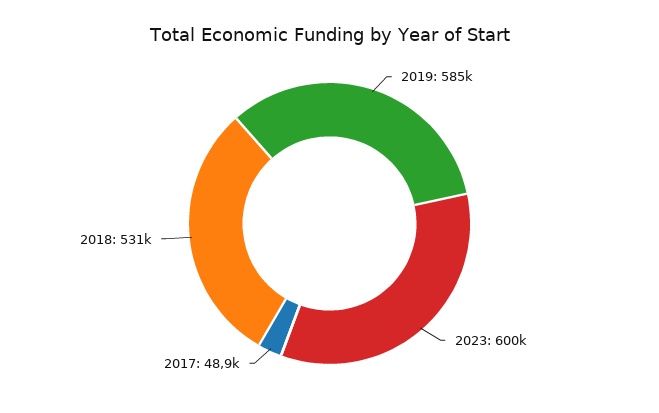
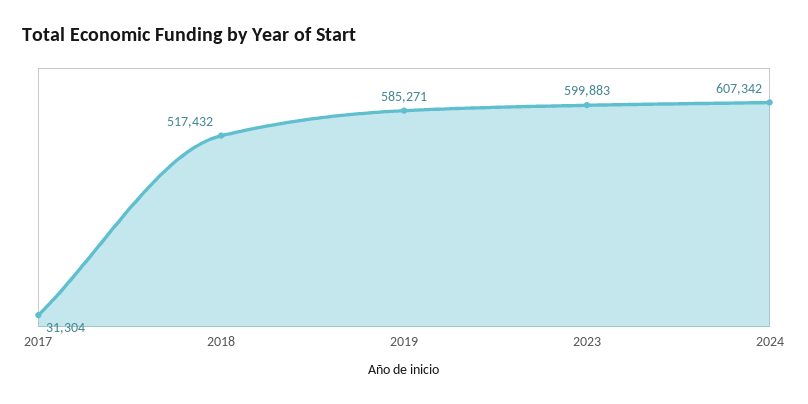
2017: 48900 -> 31304
2018: 531000 -> 517432
2024: none -> 607342

